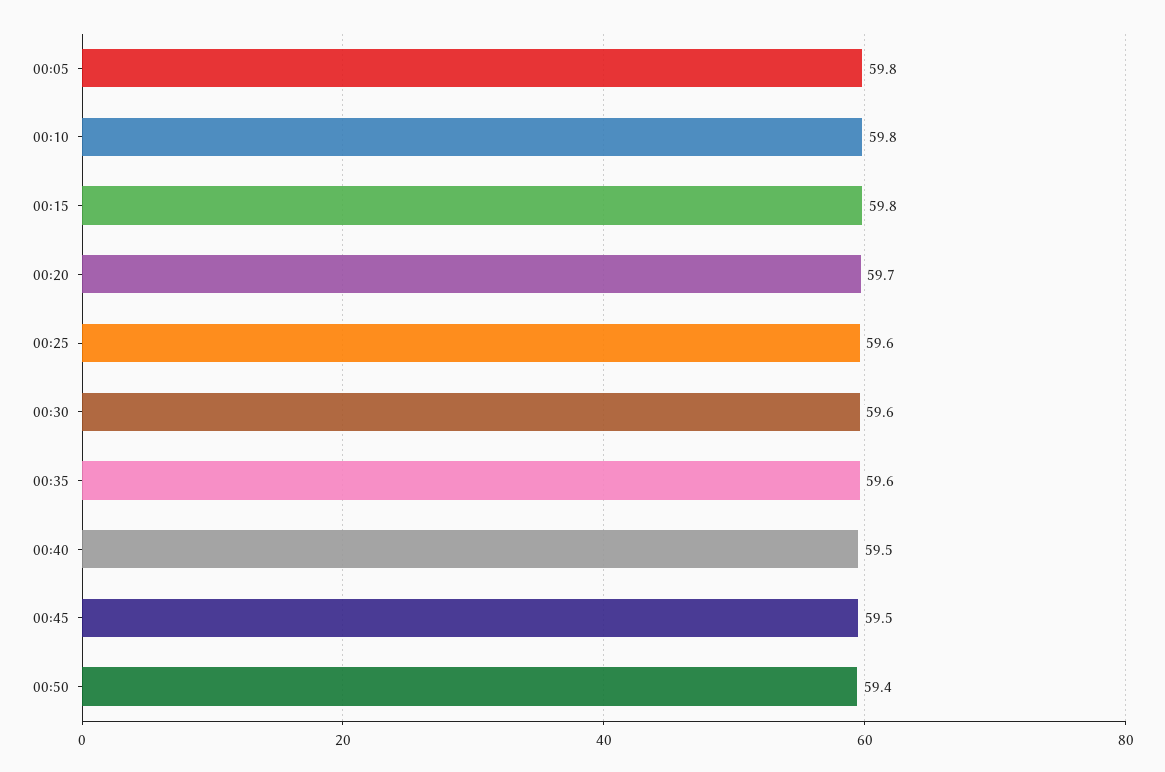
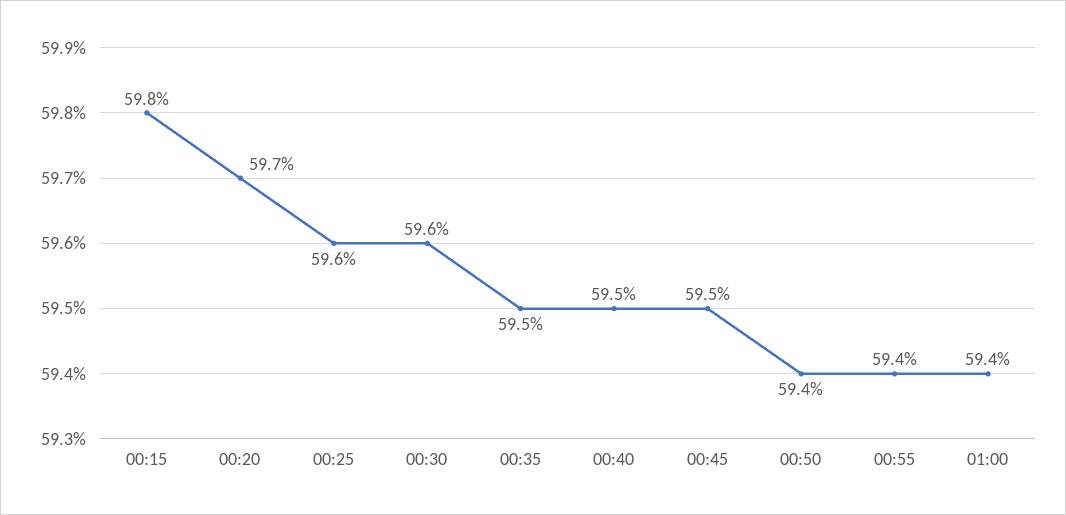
00:05: 59.8 -> none
00:10: 59.8 -> none
00:35: 59.6 -> 59.5
00:55: none -> 59.4
01:00: none -> 59.4

